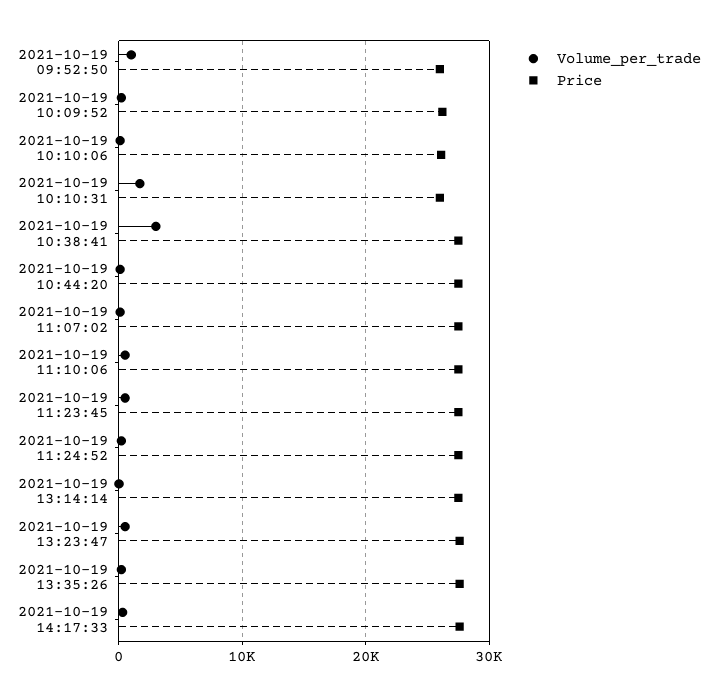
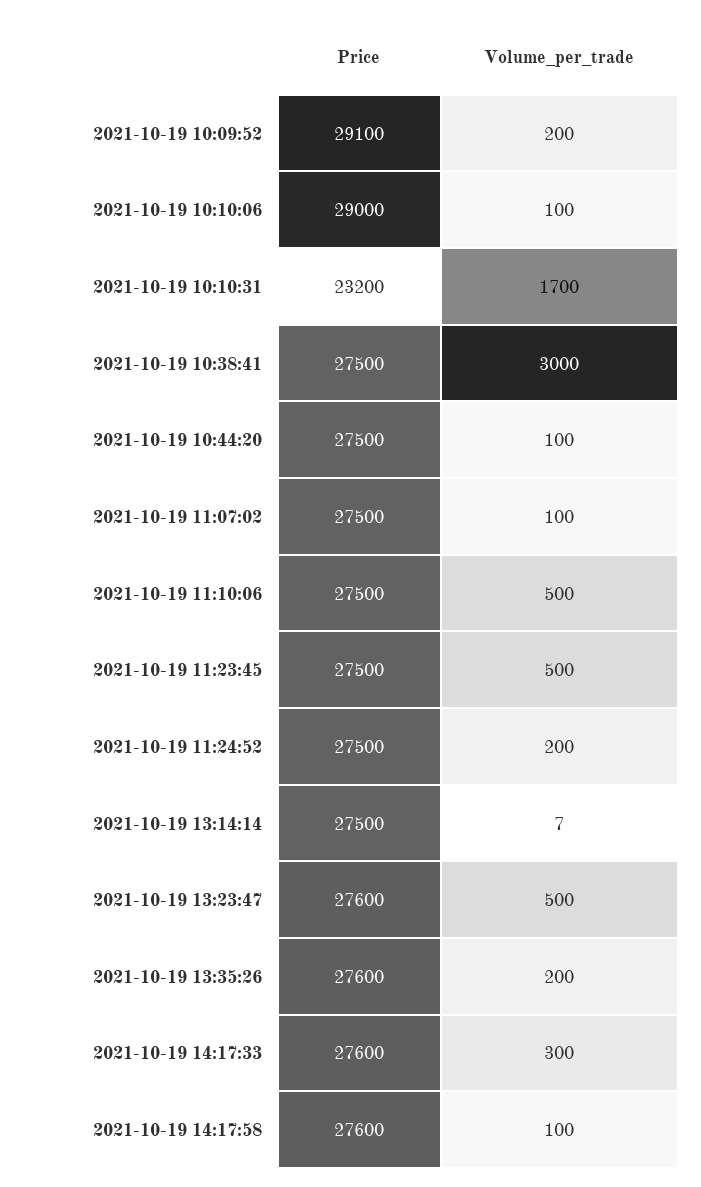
Volume_per_trade, 2021-10-19 09:52:50: 1000 -> none
Price, 2021-10-19 09:52:50: 26000 -> none
Price, 2021-10-19 10:09:52: 26000 -> 29100
Price, 2021-10-19 10:10:06: 26000 -> 29000
Price, 2021-10-19 10:10:31: 26000 -> 23200
Price, 2021-10-19 14:17:58: none -> 27600
Volume_per_trade, 2021-10-19 14:17:58: none -> 100

